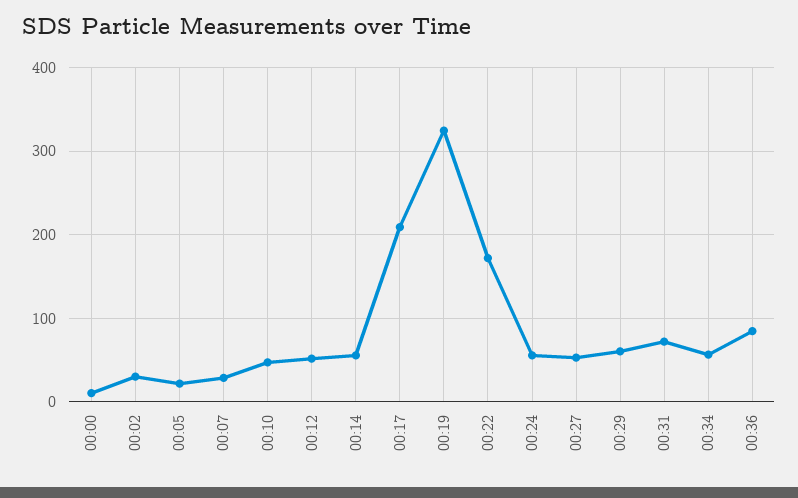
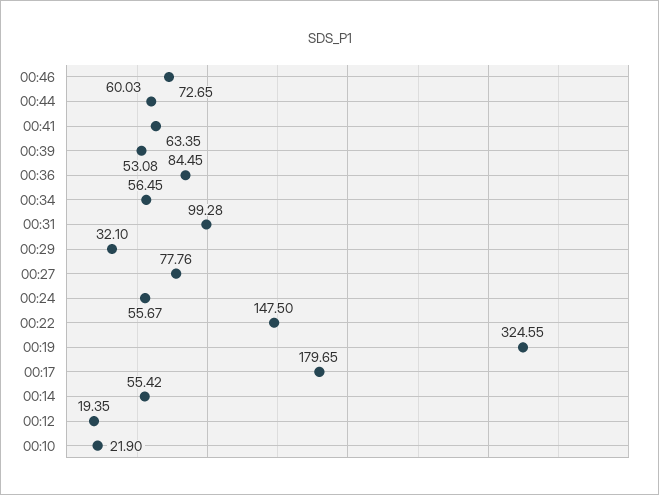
00:00: 10 -> none
00:02: 30 -> none
00:05: 20 -> none
00:07: 30 -> none
00:10: 50 -> 21.9
00:12: 50 -> 19.35
00:17: 210 -> 179.65
00:22: 170 -> 147.5
00:27: 50 -> 77.76
00:29: 60 -> 32.1
00:31: 70 -> 99.28
00:46: none -> 72.65
00:44: none -> 60.03
00:41: none -> 63.35
00:39: none -> 53.08

